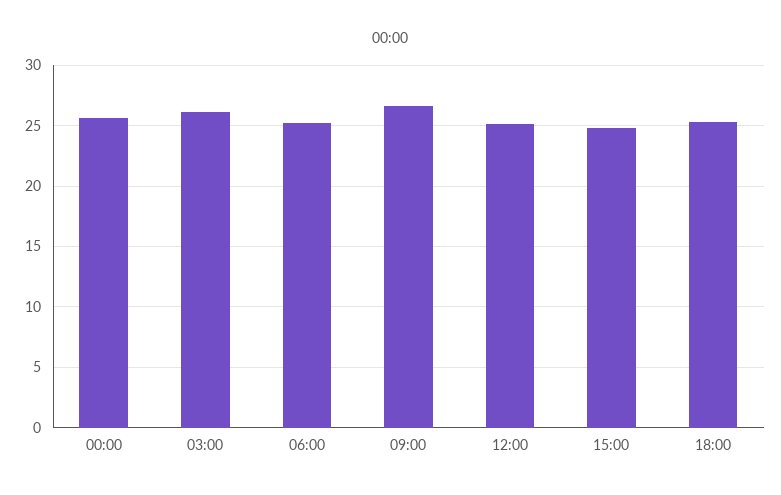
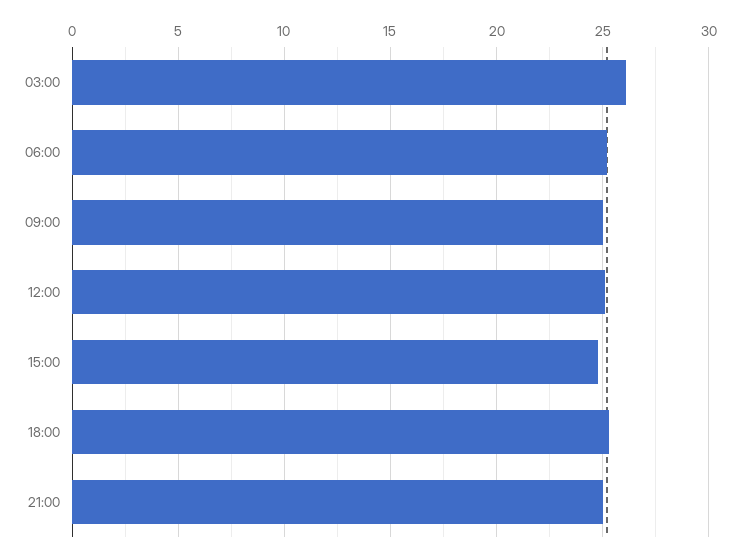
00:00: 25.5 -> none
09:00: 26.5 -> 25
21:00: none -> 25

